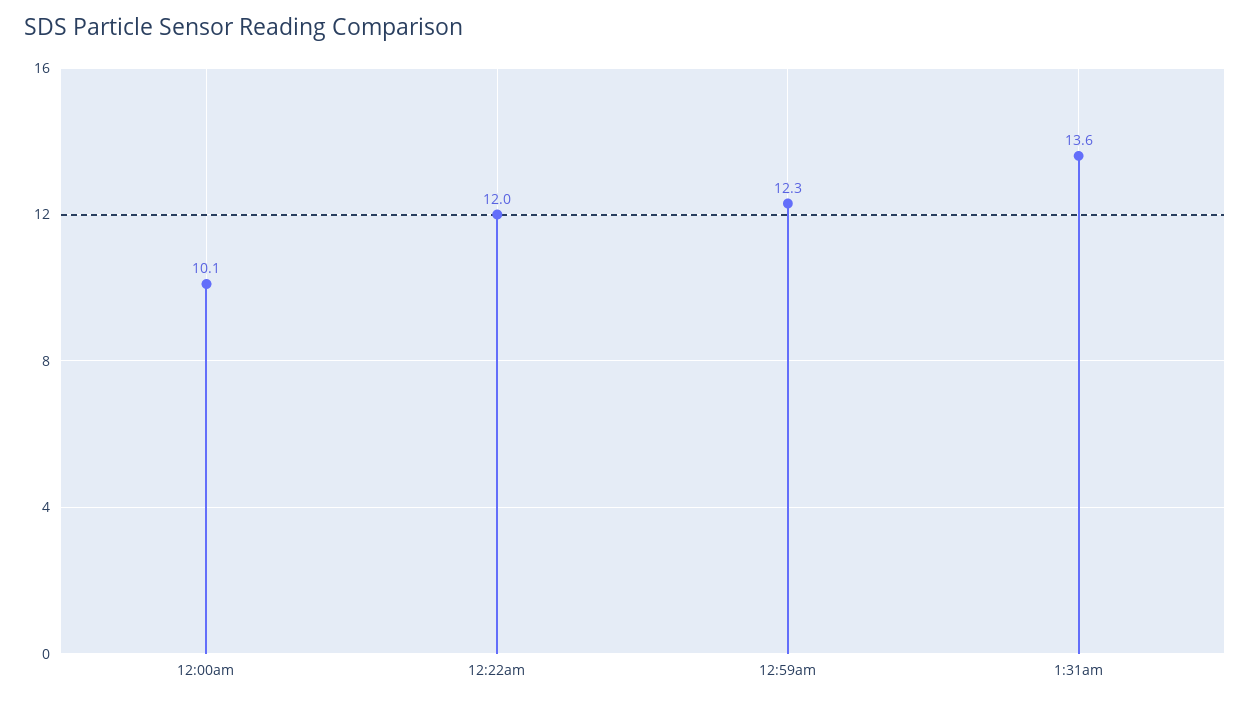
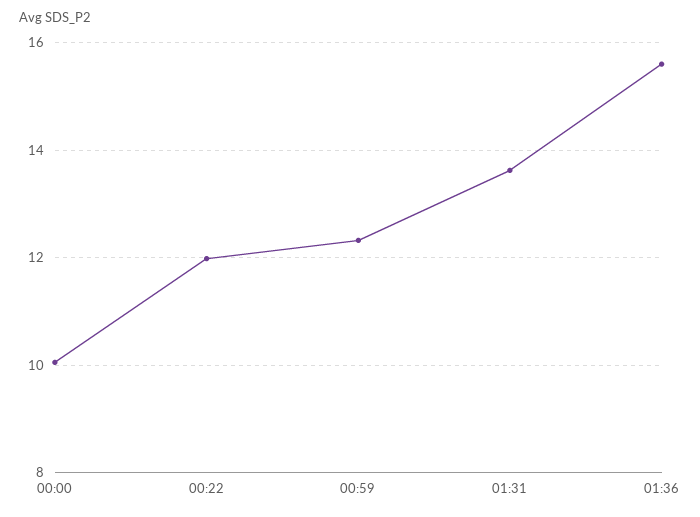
01:36: none -> 15.6

